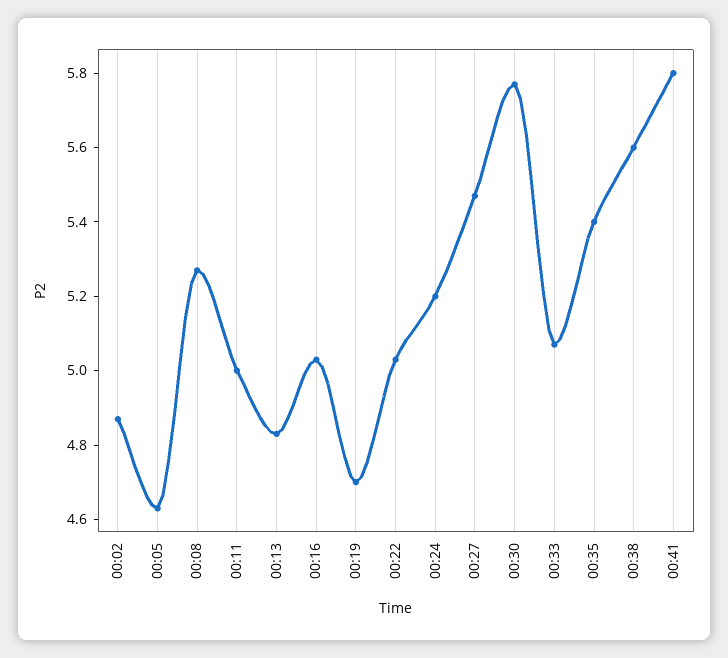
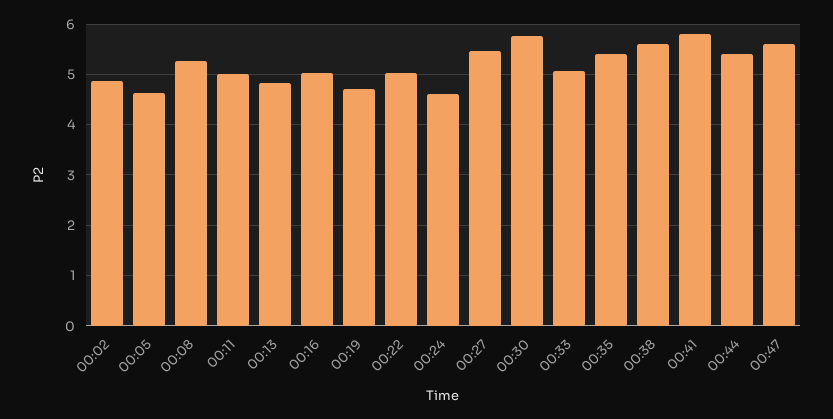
00:24: 5.2 -> 4.6
00:44: none -> 5.4
00:47: none -> 5.6

